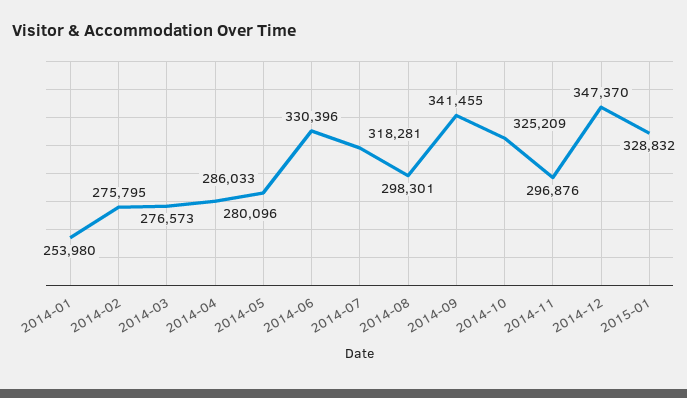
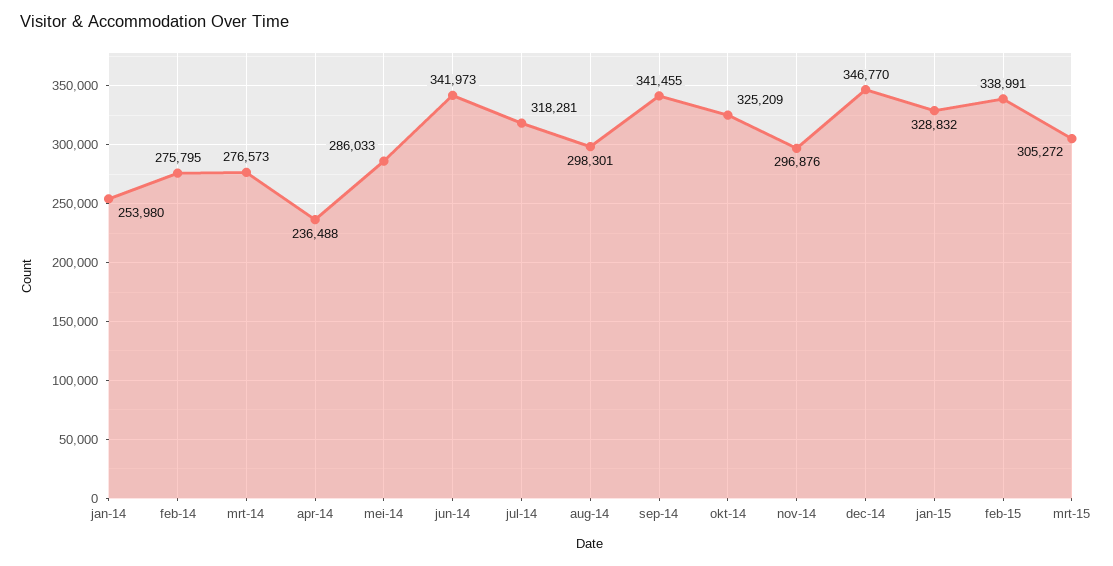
2014-04: 280096 -> 236488
2014-06: 330396 -> 341973
2014-12: 347370 -> 346770
feb-15: none -> 338991
mrt-15: none -> 305272

